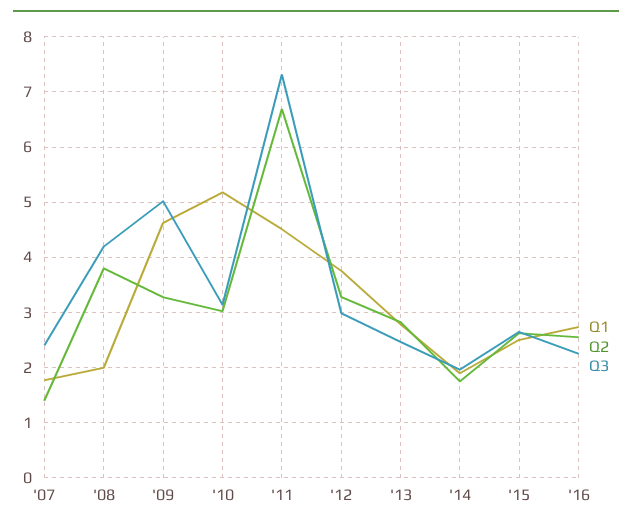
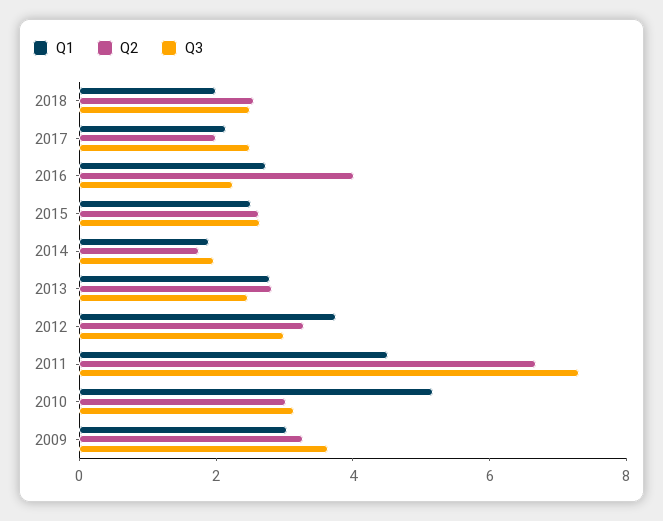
Q1, '07: 1.8 -> none
Q2, '07: 1.4 -> none
Q3, '07: 2.4 -> none
Q1, '08: 2 -> none
Q2, '08: 3.8 -> none
Q3, '08: 4.2 -> none
Q1, '09: 4.6 -> 3
Q3, '09: 5 -> 3.5
Q2, '16: 2.6 -> 4
Q1, 2018: none -> 2
Q2, 2018: none -> 2.5
Q3, 2018: none -> 2.5
Q1, 2017: none -> 2
Q2, 2017: none -> 2
Q3, 2017: none -> 2.5

